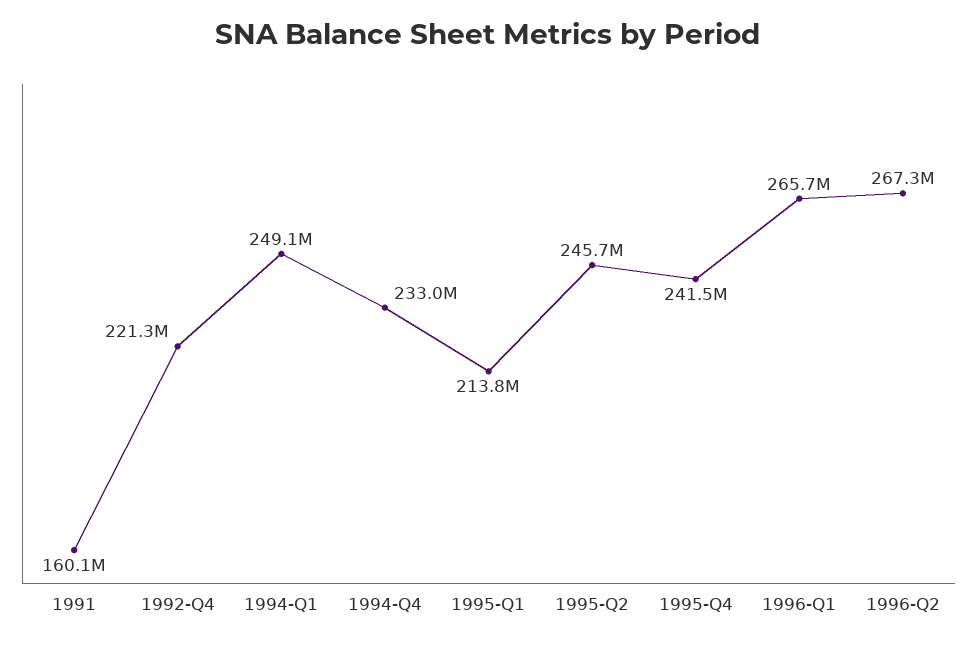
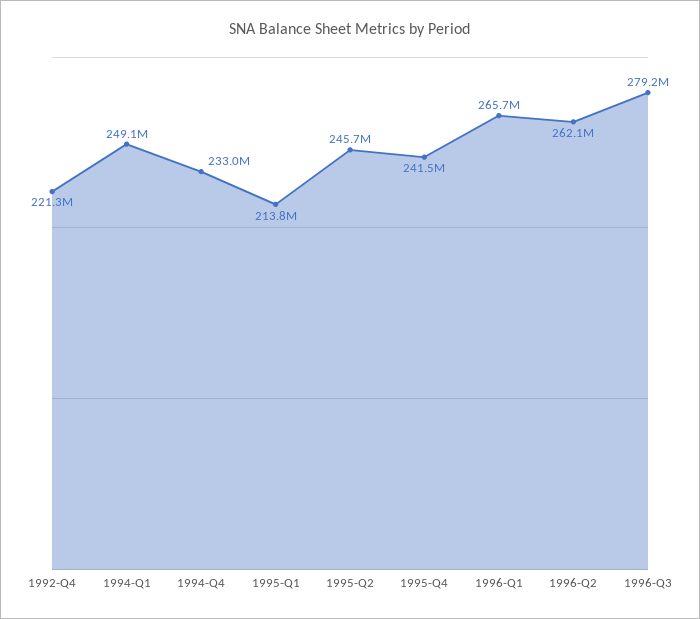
1991: 160100000 -> none
1996-Q2: 267300000 -> 262100000
1996-Q3: none -> 279200000

